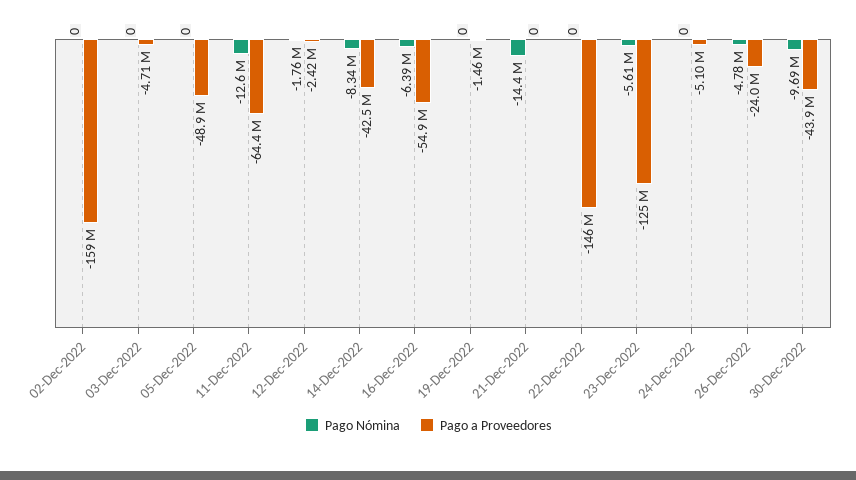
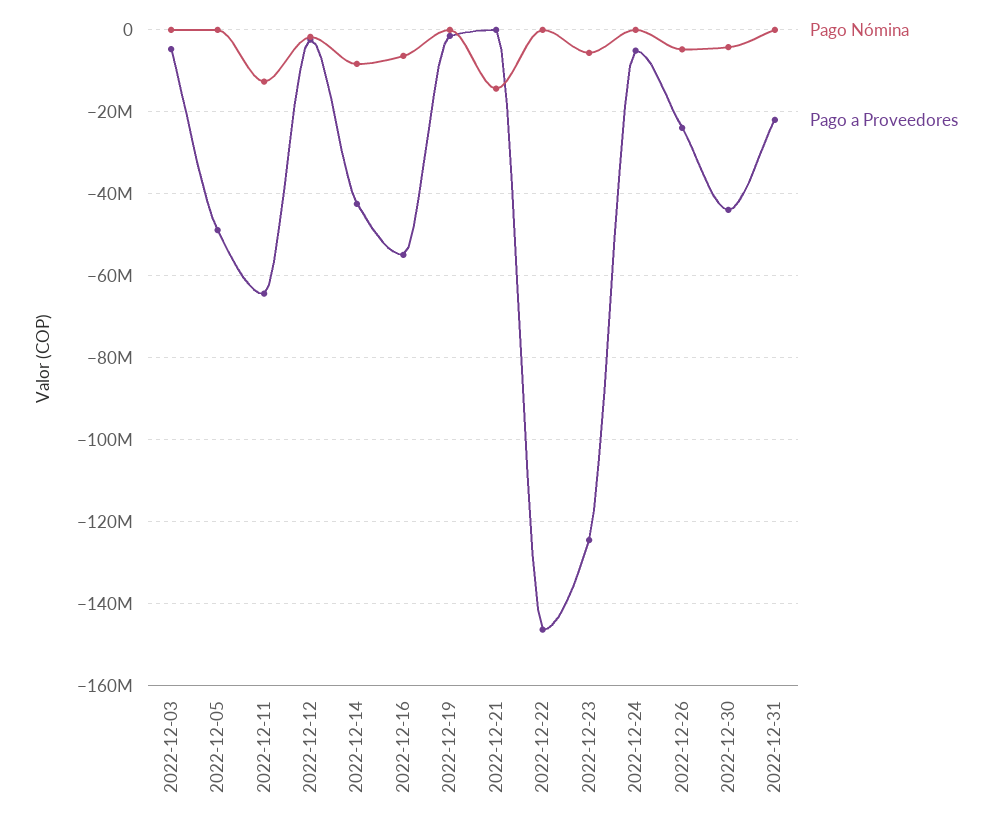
Pago Nómina, 02-Dec-2022: 0 -> none
Pago a Proveedores, 02-Dec-2022: -159000000 -> none
Pago Nómina, 30-Dec-2022: -9690000 -> -4000000
Pago Nómina, 2022-12-31: none -> 0
Pago a Proveedores, 2022-12-31: none -> -22000000

